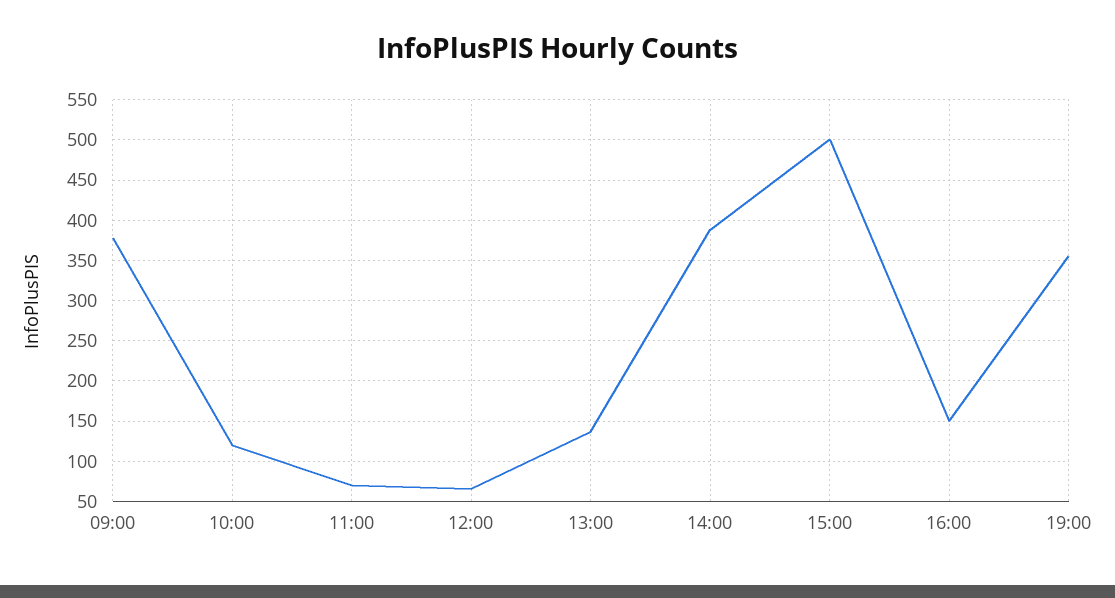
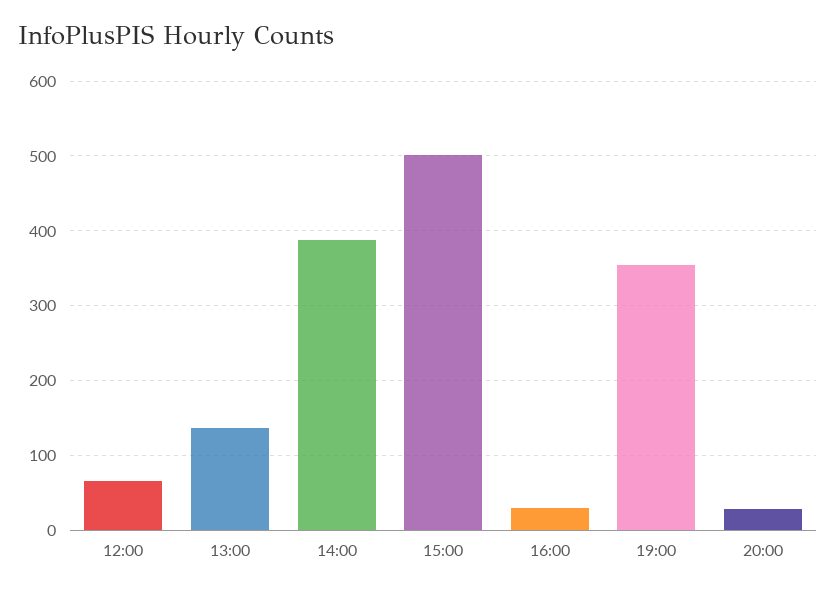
09:00: 380 -> none
10:00: 120 -> none
11:00: 70 -> none
16:00: 150 -> 30
20:00: none -> 30

